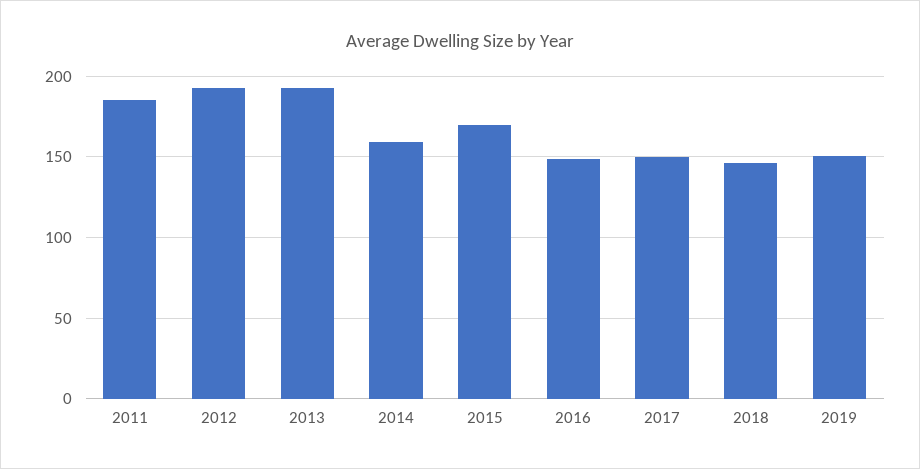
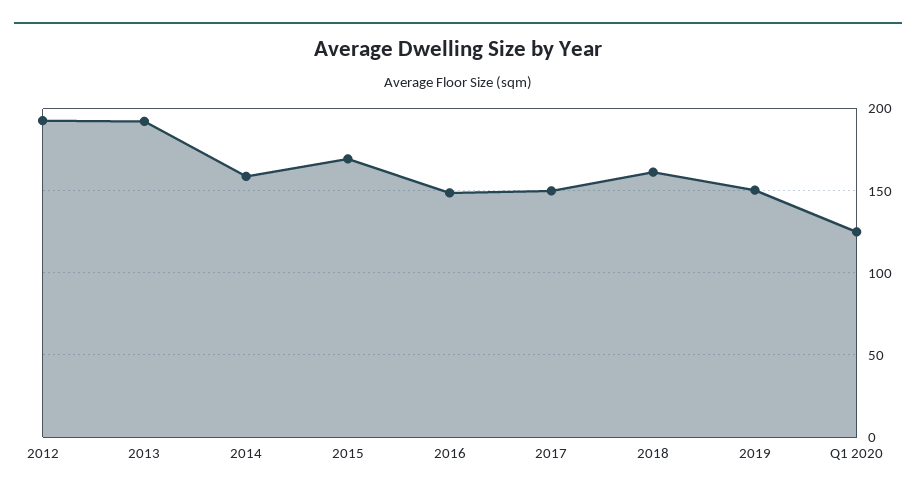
2011: 185 -> none
2018: 145 -> 160
Q1 2020: none -> 125

